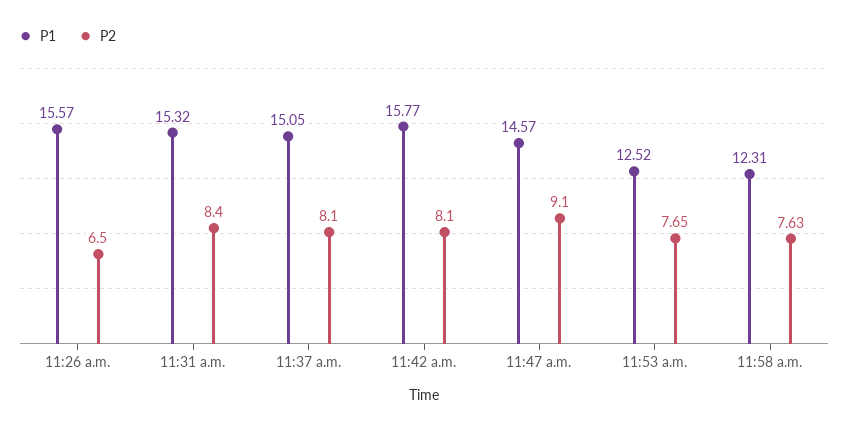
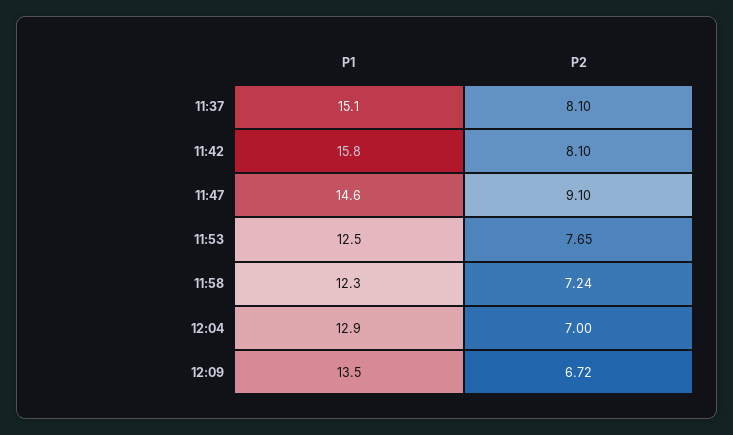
P1, 11:26 a.m.: 15.57 -> none
P2, 11:26 a.m.: 6.5 -> none
P1, 11:31 a.m.: 15.32 -> none
P2, 11:31 a.m.: 8.4 -> none
P2, 11:58 a.m.: 7.63 -> 7.24
P1, 12:04: none -> 12.9
P2, 12:04: none -> 7
P1, 12:09: none -> 13.5
P2, 12:09: none -> 6.72

